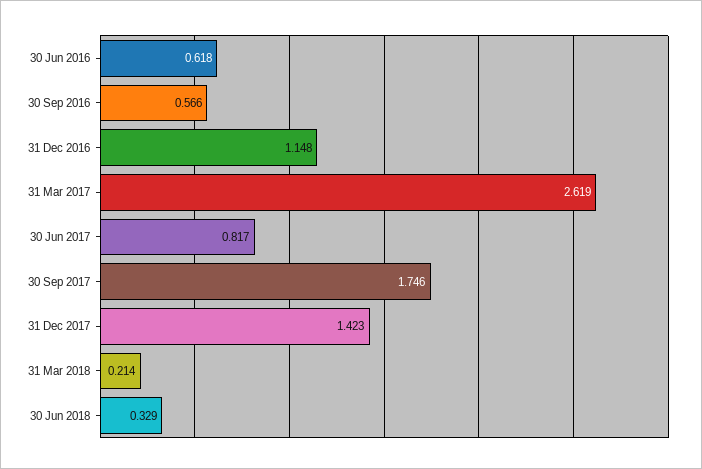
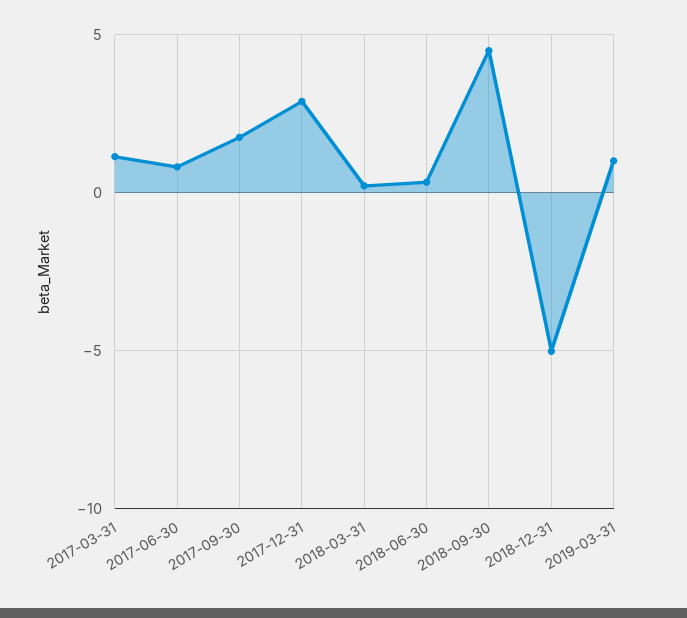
30 Jun 2016: 0.618 -> none
30 Sep 2016: 0.566 -> none
31 Dec 2016: 1.148 -> none
31 Mar 2017: 2.619 -> 1
31 Dec 2017: 1.423 -> 3
2018-09-30: none -> 4.5
2018-12-31: none -> -5
2019-03-31: none -> 1

